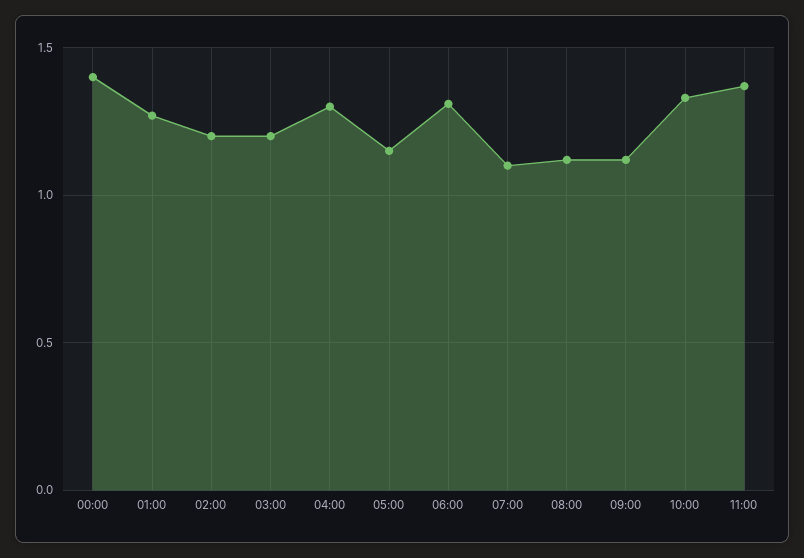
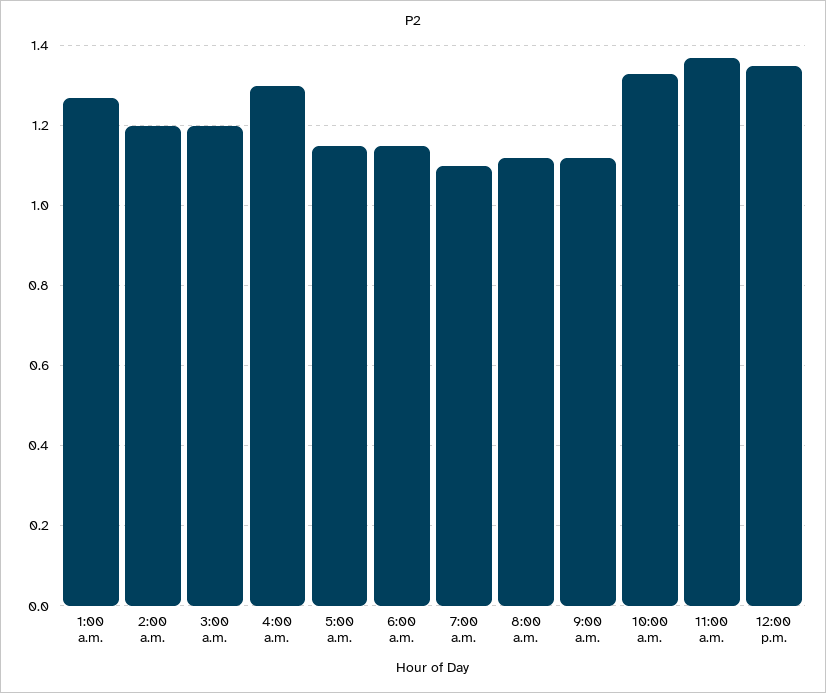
00:00: 1.4 -> none
06:00: 1.3 -> 1.15
12:00 p.m.: none -> 1.35

